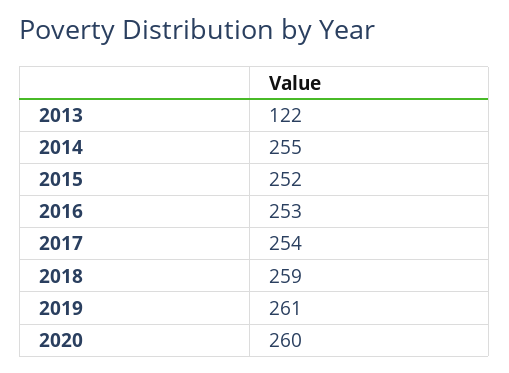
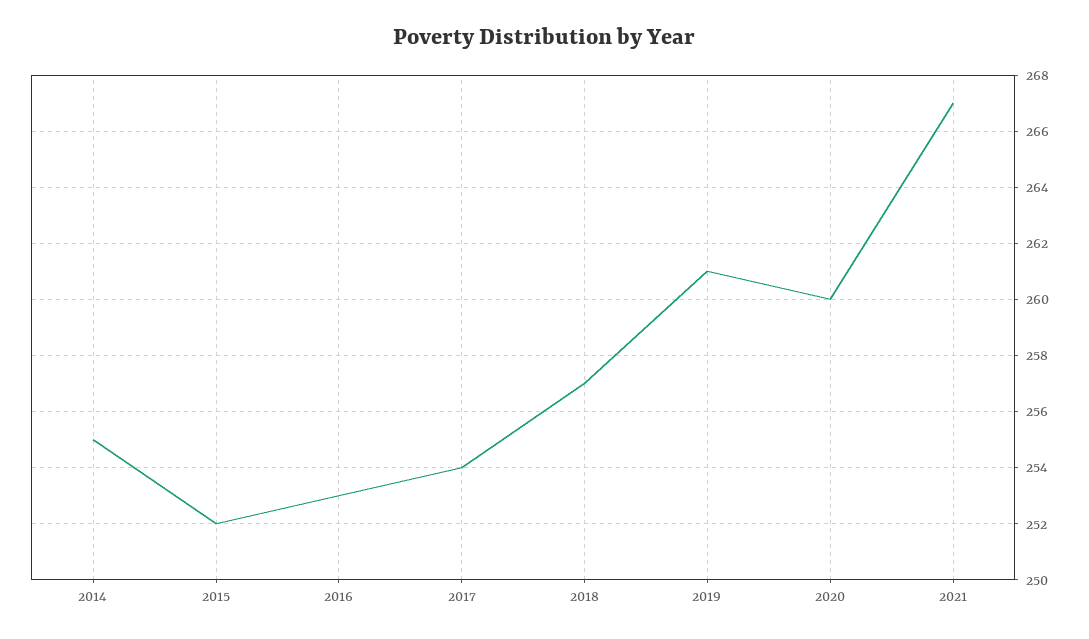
2013: 122 -> none
2018: 259 -> 257
2021: none -> 267

